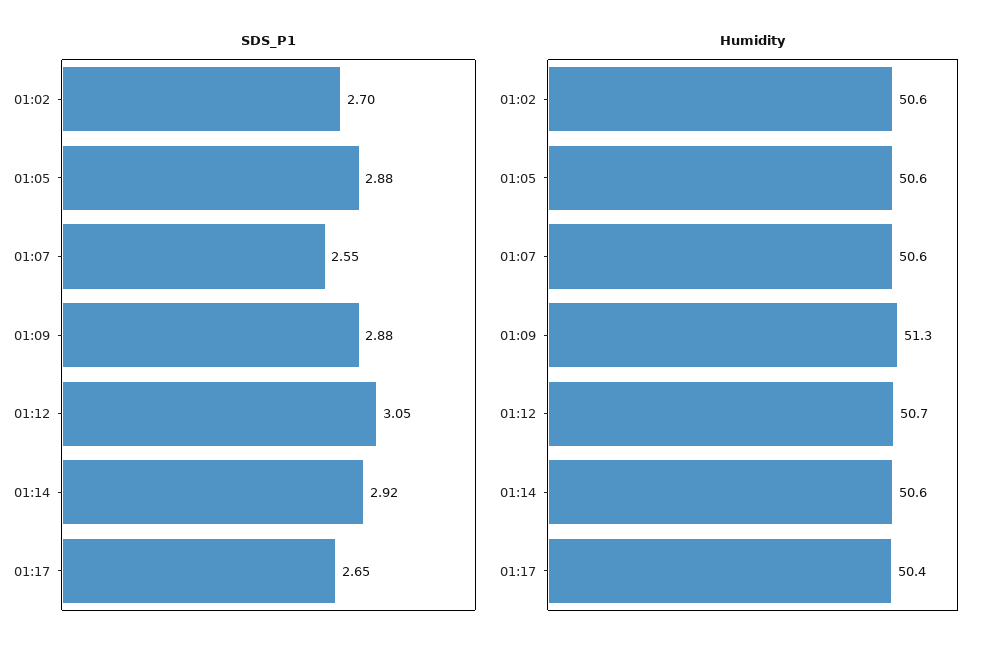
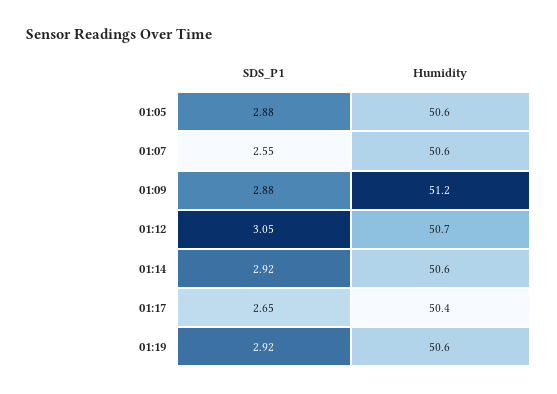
SDS_P1, 01:02: 2.7 -> none
Humidity, 01:02: 50.6 -> none
Humidity, 01:09: 51.3 -> 51.2
SDS_P1, 01:19: none -> 2.92
Humidity, 01:19: none -> 50.6

